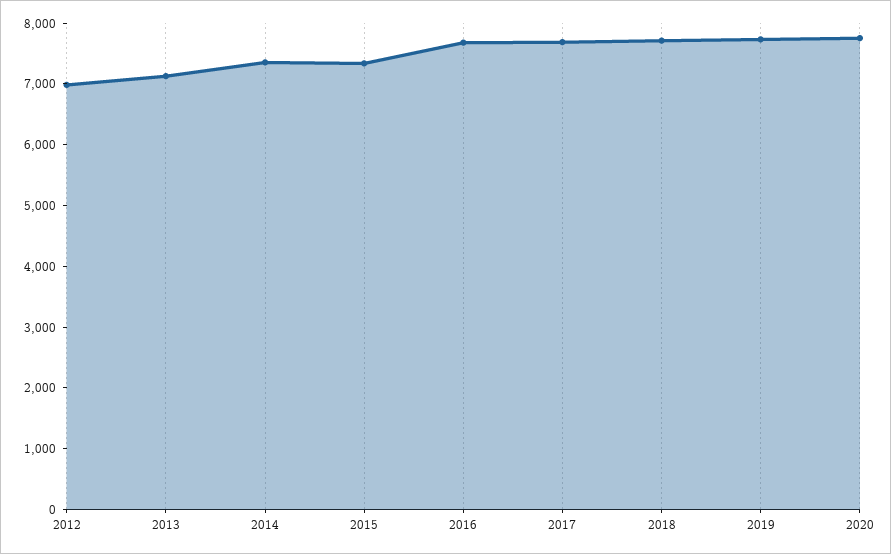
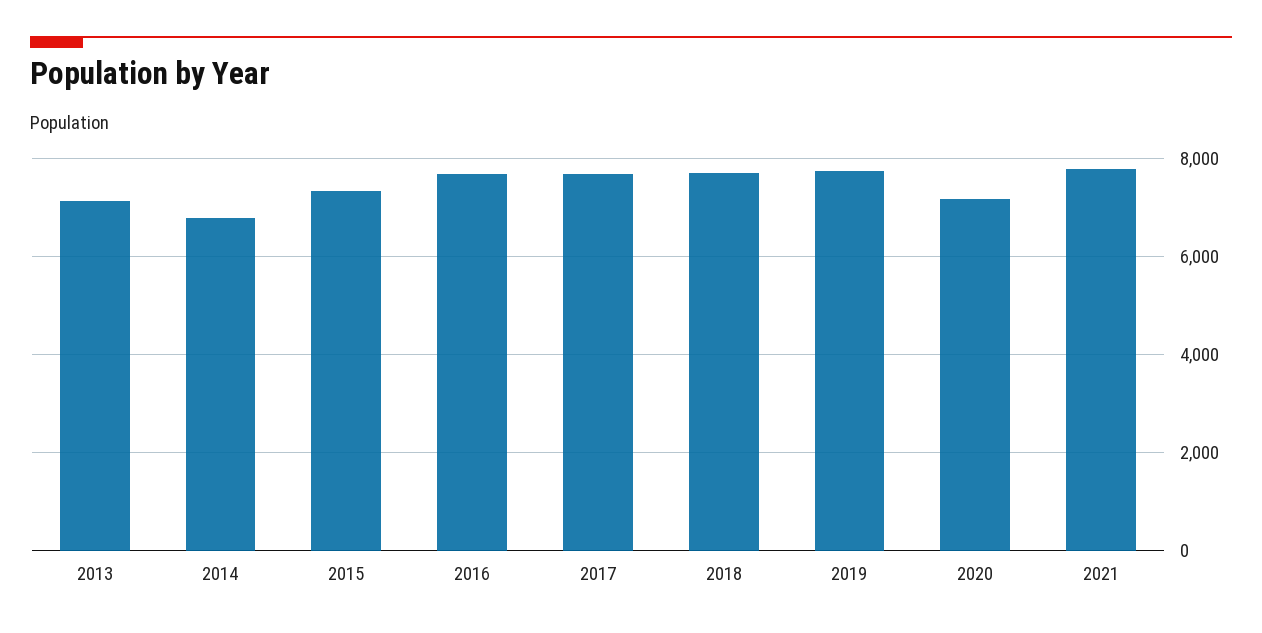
2012: 7000 -> none
2014: 7400 -> 6800
2020: 7800 -> 7200
2021: none -> 7800

